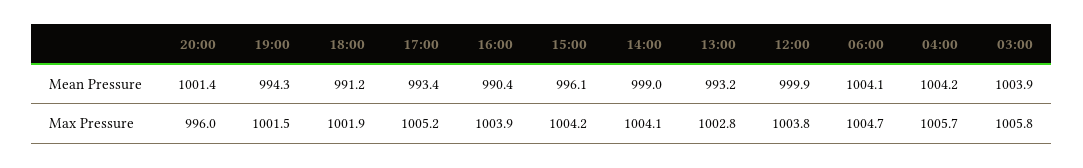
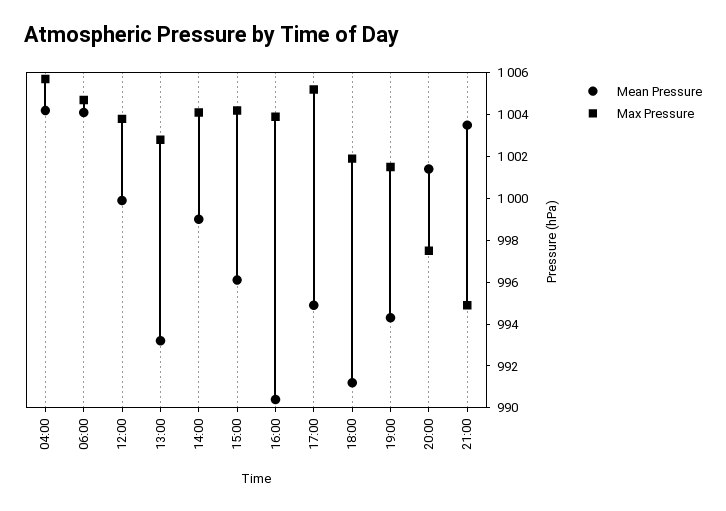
Mean Pressure, 17:00: 993.4 -> 995
Mean Pressure, 03:00: 1003.9 -> none
Max Pressure, 20:00: 996 -> 997.5
Max Pressure, 03:00: 1005.8 -> none
Mean Pressure, 21:00: none -> 1003.5
Max Pressure, 21:00: none -> 995

